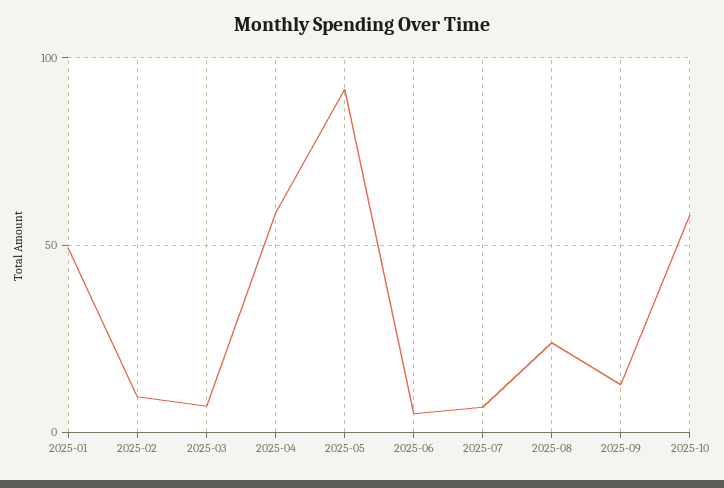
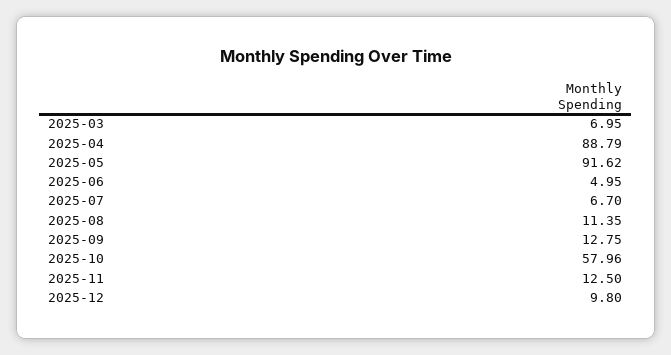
2025-01: 50 -> none
2025-02: 10 -> none
2025-04: 60 -> 88.79
2025-08: 25 -> 11.35
2025-11: none -> 12.5
2025-12: none -> 9.8

